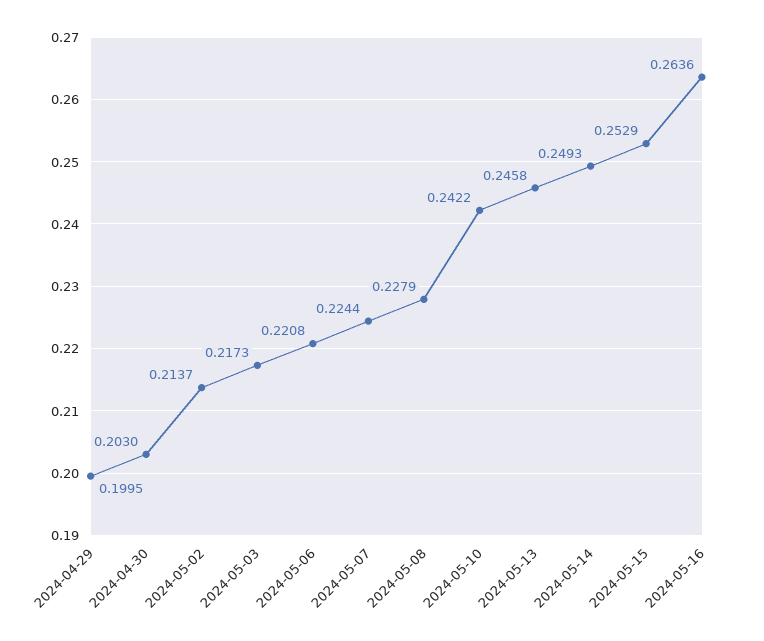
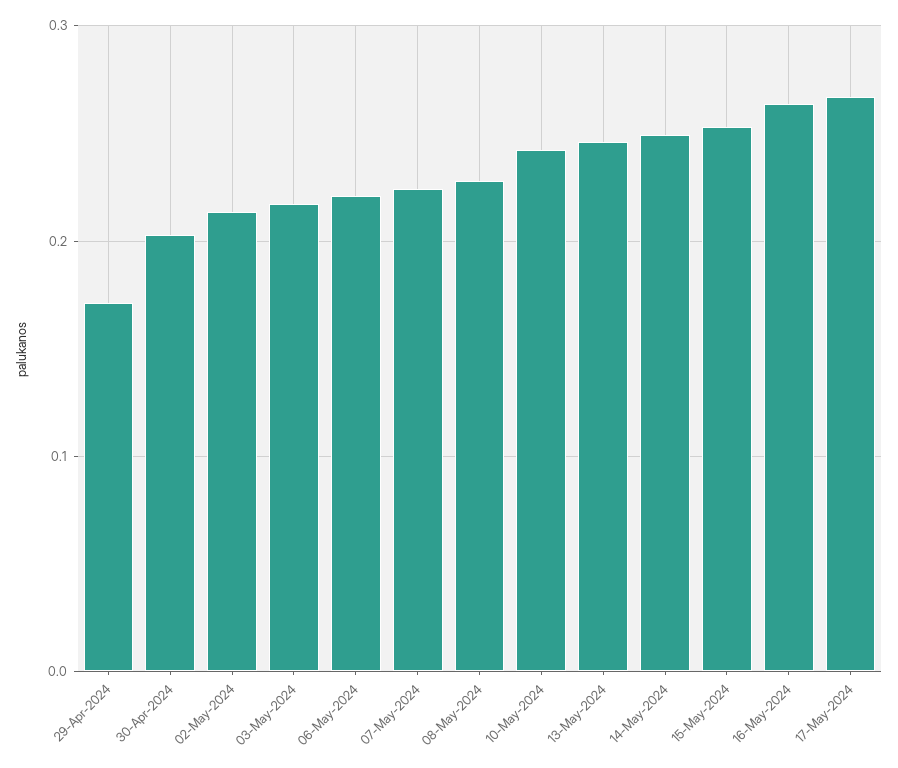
2024-04-29: 0.1995 -> 0.17
17-May-2024: none -> 0.27

